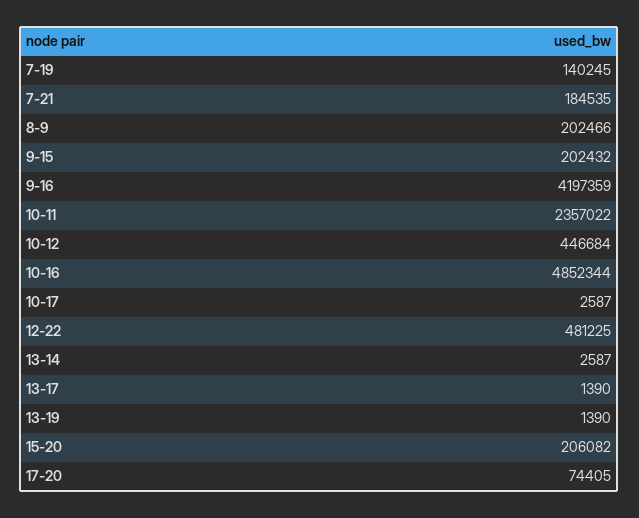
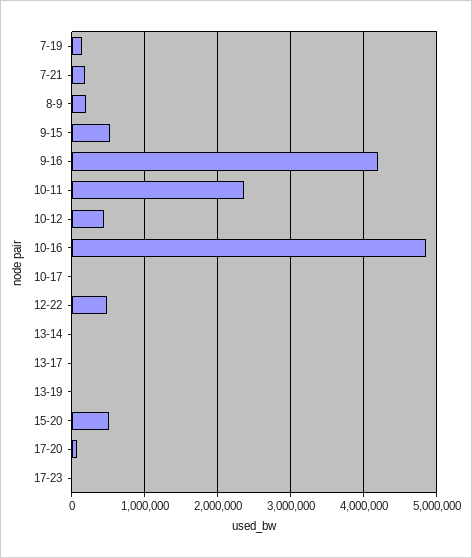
9-15: 202432 -> 500000
15-20: 206082 -> 500000
17-23: none -> 0

